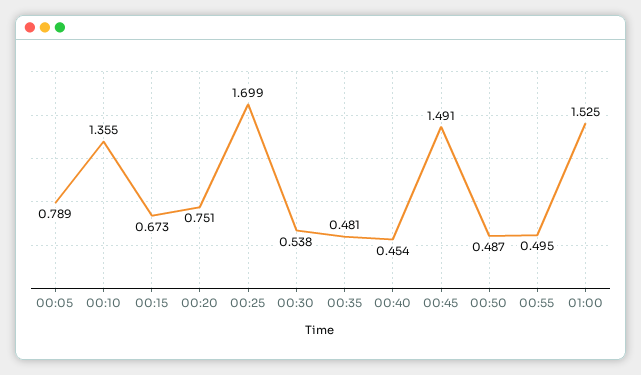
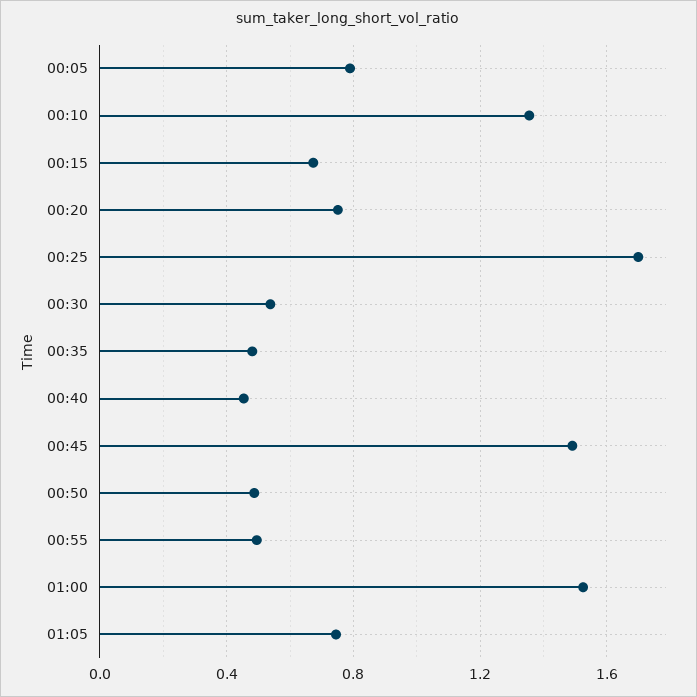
01:05: none -> 0.75

